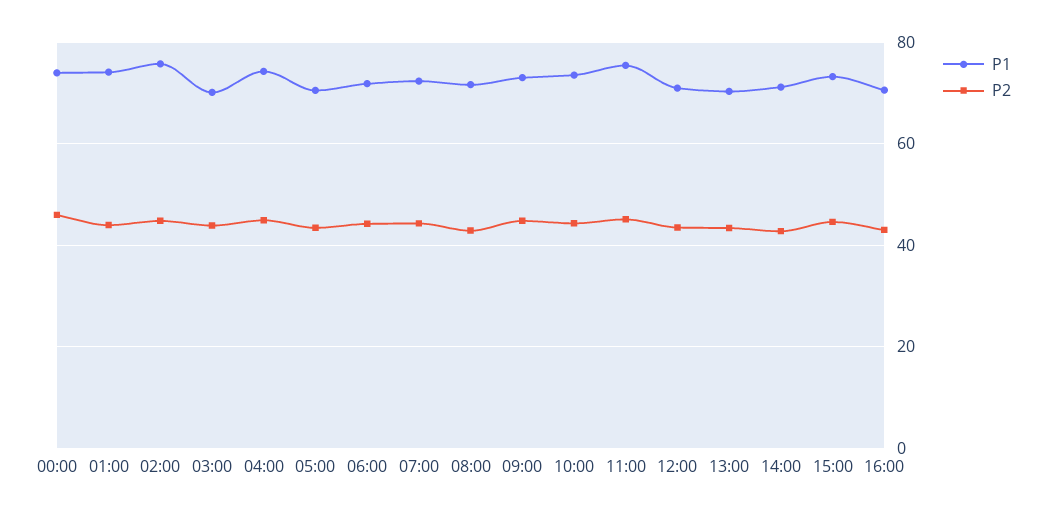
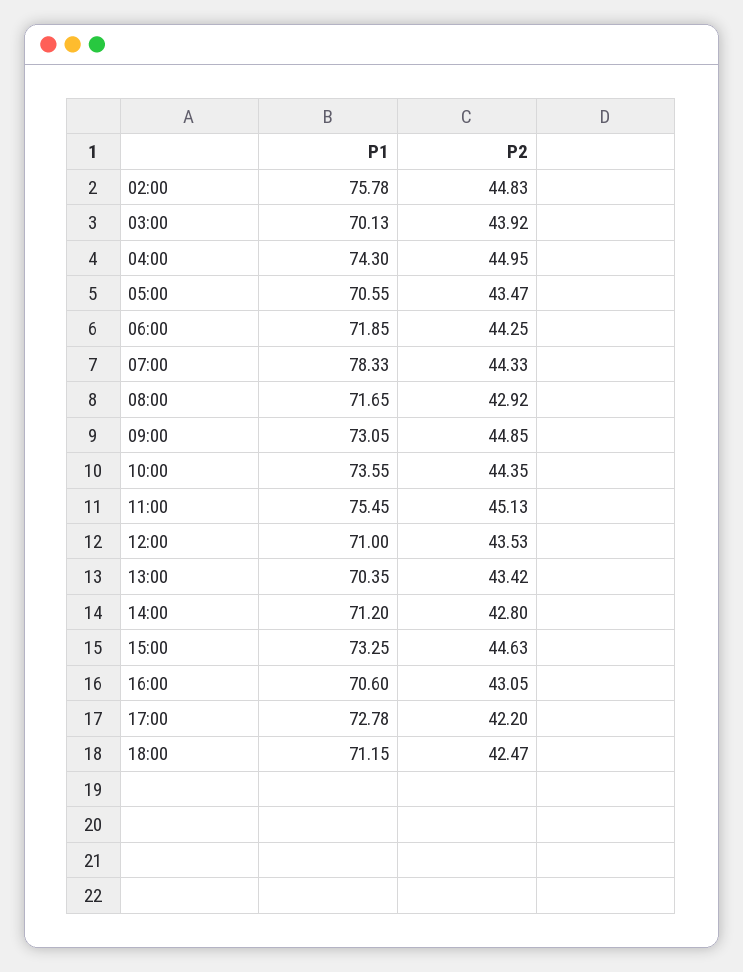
P1, 00:00: 74 -> none
P2, 00:00: 46 -> none
P1, 01:00: 74 -> none
P2, 01:00: 44 -> none
P1, 07:00: 72 -> 78.33
P1, 17:00: none -> 72.78
P2, 17:00: none -> 42.2
P1, 18:00: none -> 71.15
P2, 18:00: none -> 42.47

